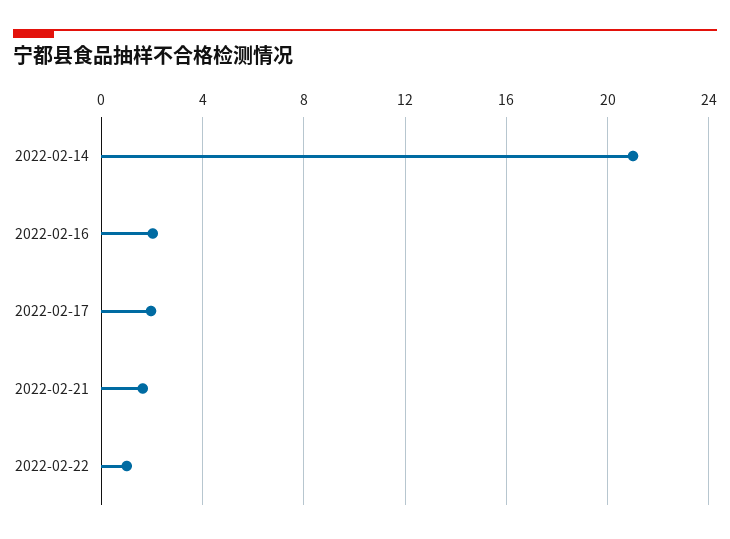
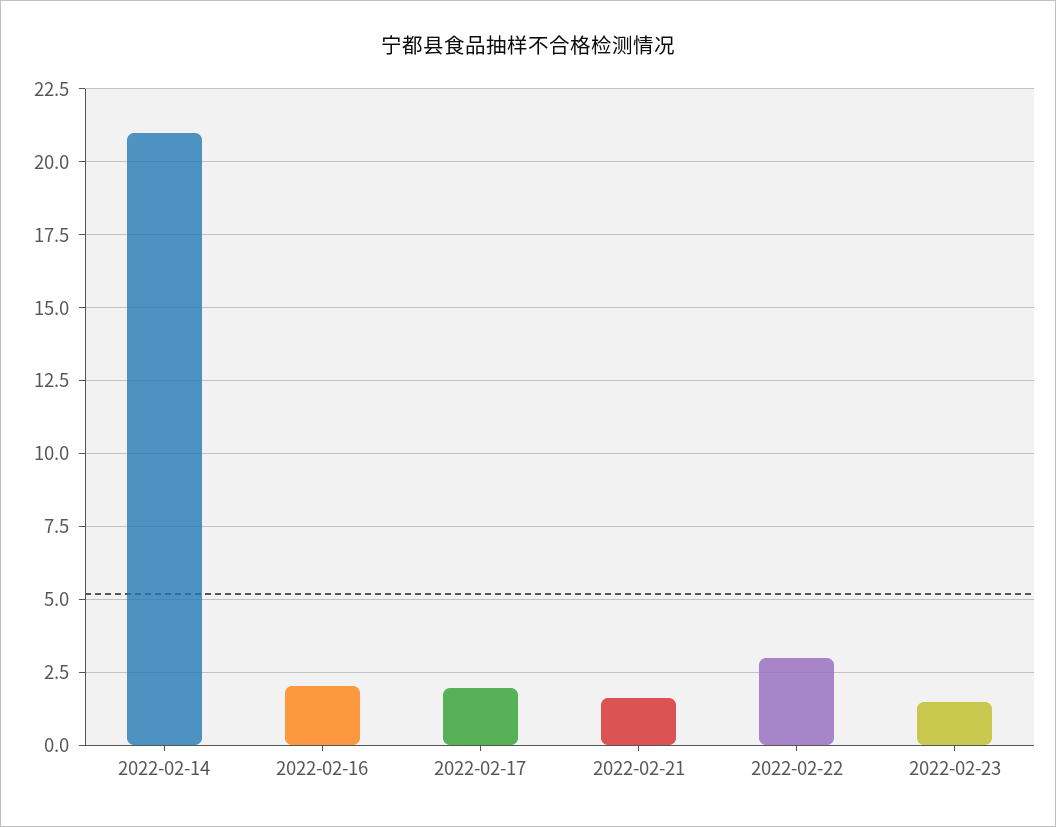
2022-02-22: 1 -> 3
2022-02-23: none -> 1.5

